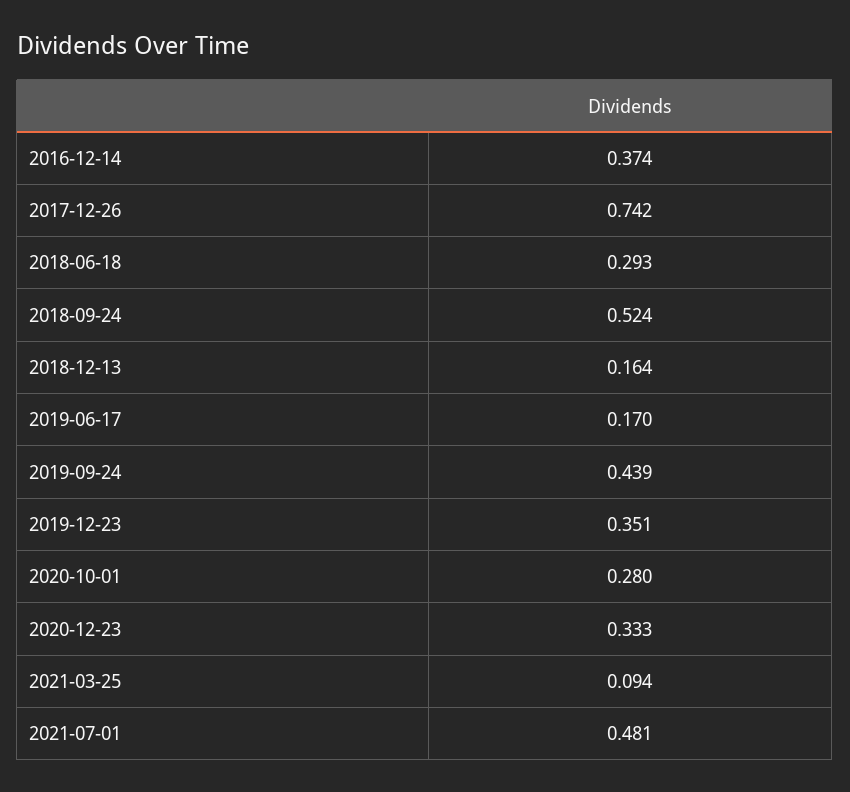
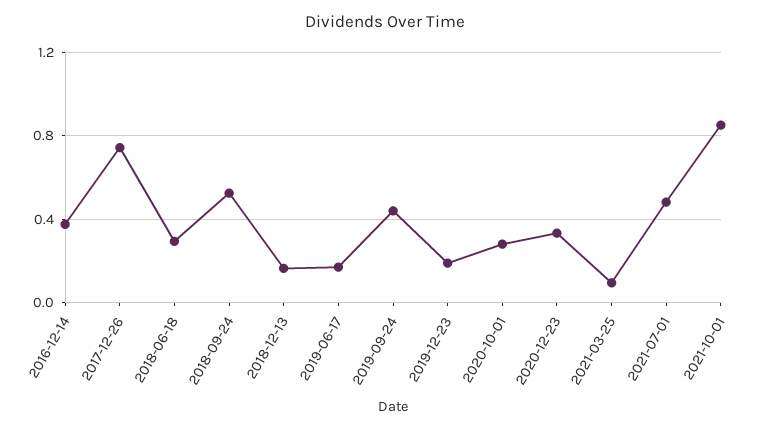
2019-12-23: 0.351 -> 0.2
2021-10-01: none -> 0.85

